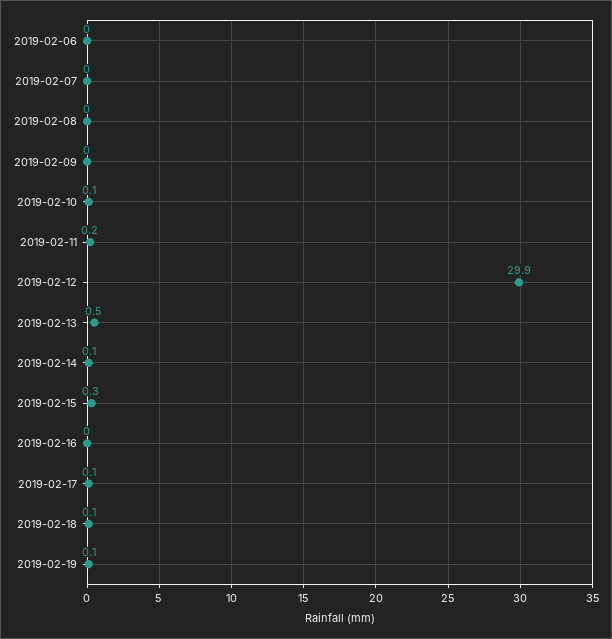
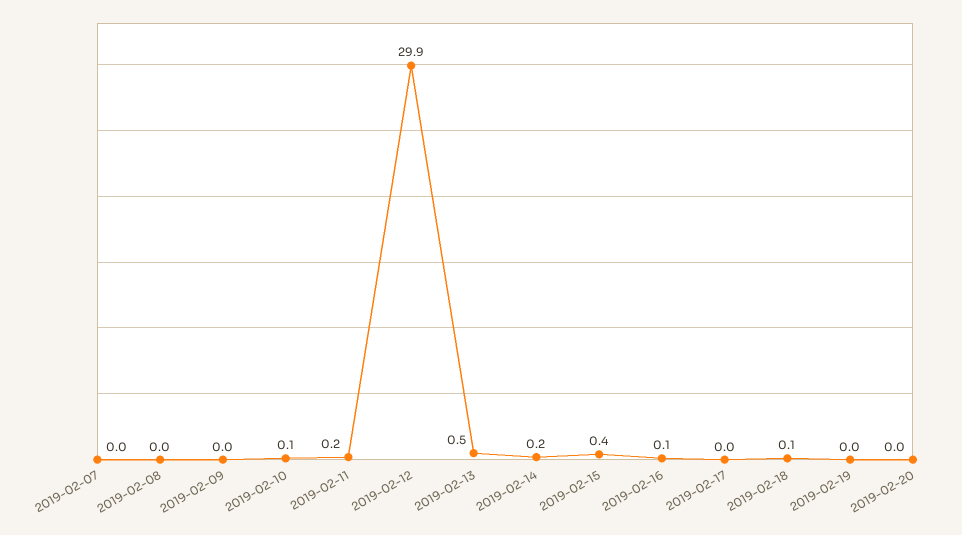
2019-02-06: 0 -> none
2019-02-14: 0.1 -> 0.2
2019-02-15: 0.3 -> 0.4
2019-02-16: 0 -> 0.1
2019-02-17: 0.1 -> 0
2019-02-19: 0.1 -> 0
2019-02-20: none -> 0

